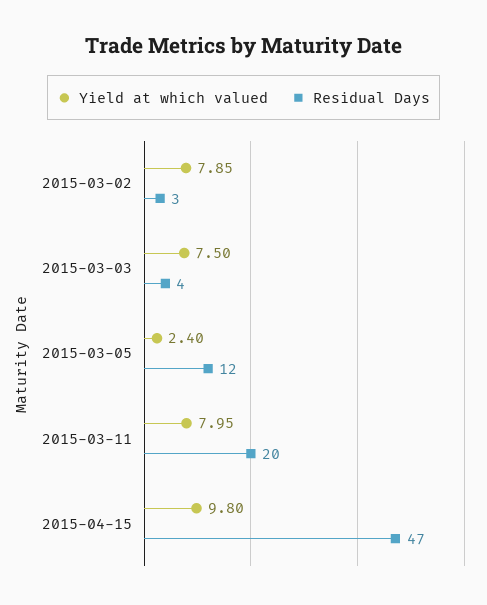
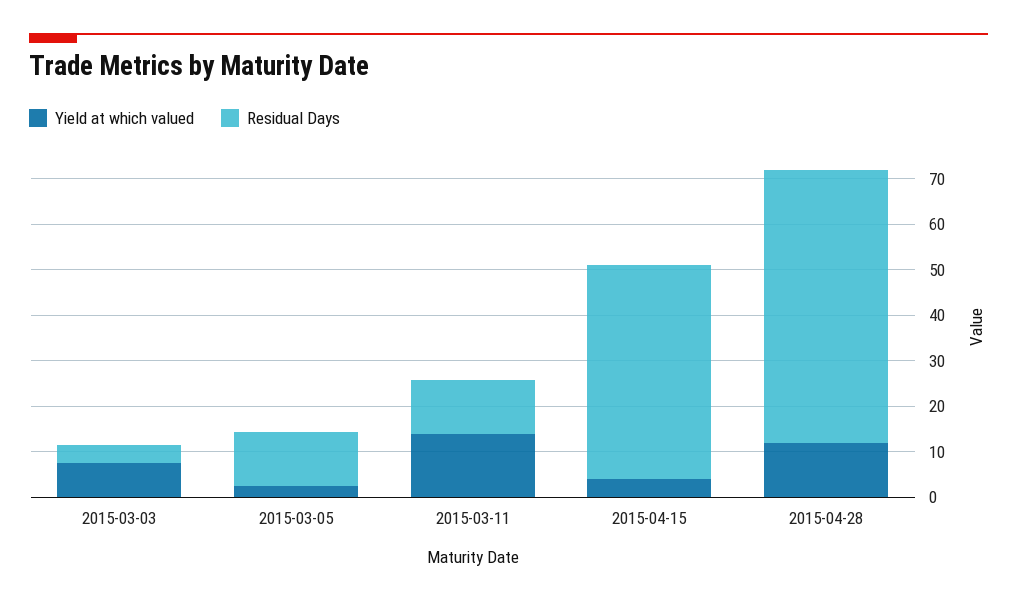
Yield at which valued, 2015-03-02: 7.85 -> none
Residual Days, 2015-03-02: 3 -> none
Yield at which valued, 2015-03-11: 7.95 -> 14
Residual Days, 2015-03-11: 20 -> 12
Yield at which valued, 2015-04-15: 9.8 -> 4
Yield at which valued, 2015-04-28: none -> 12
Residual Days, 2015-04-28: none -> 60

